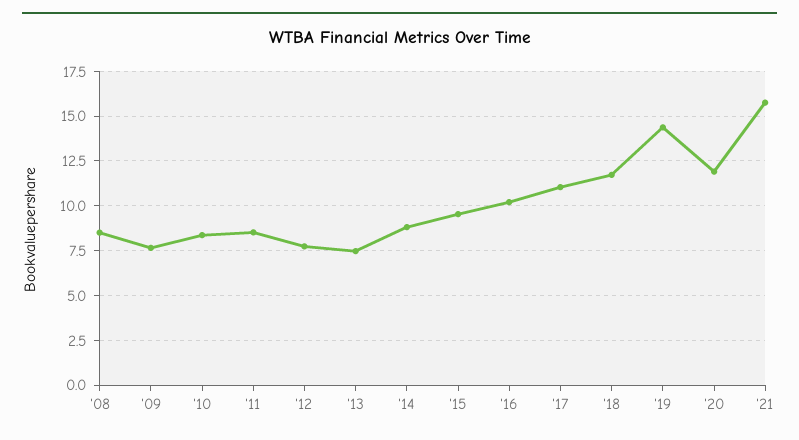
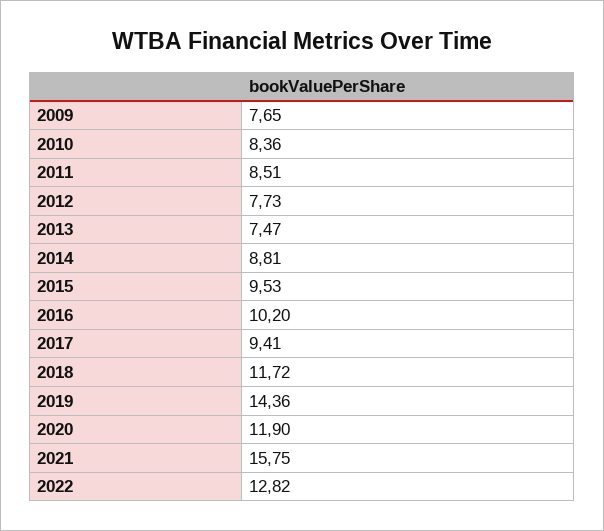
'08: 8.5 -> none
'17: 11 -> 9.41
2022: none -> 12.82

